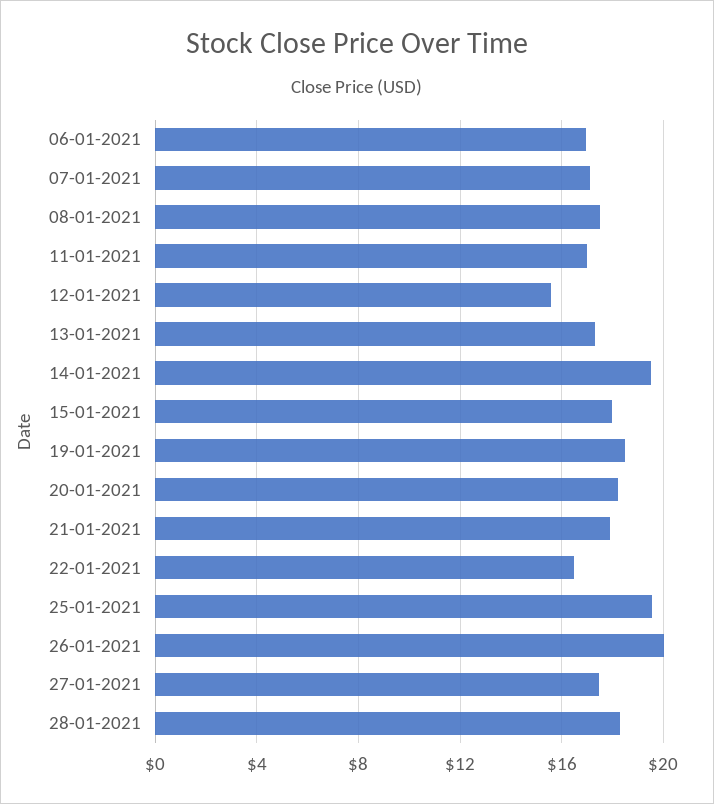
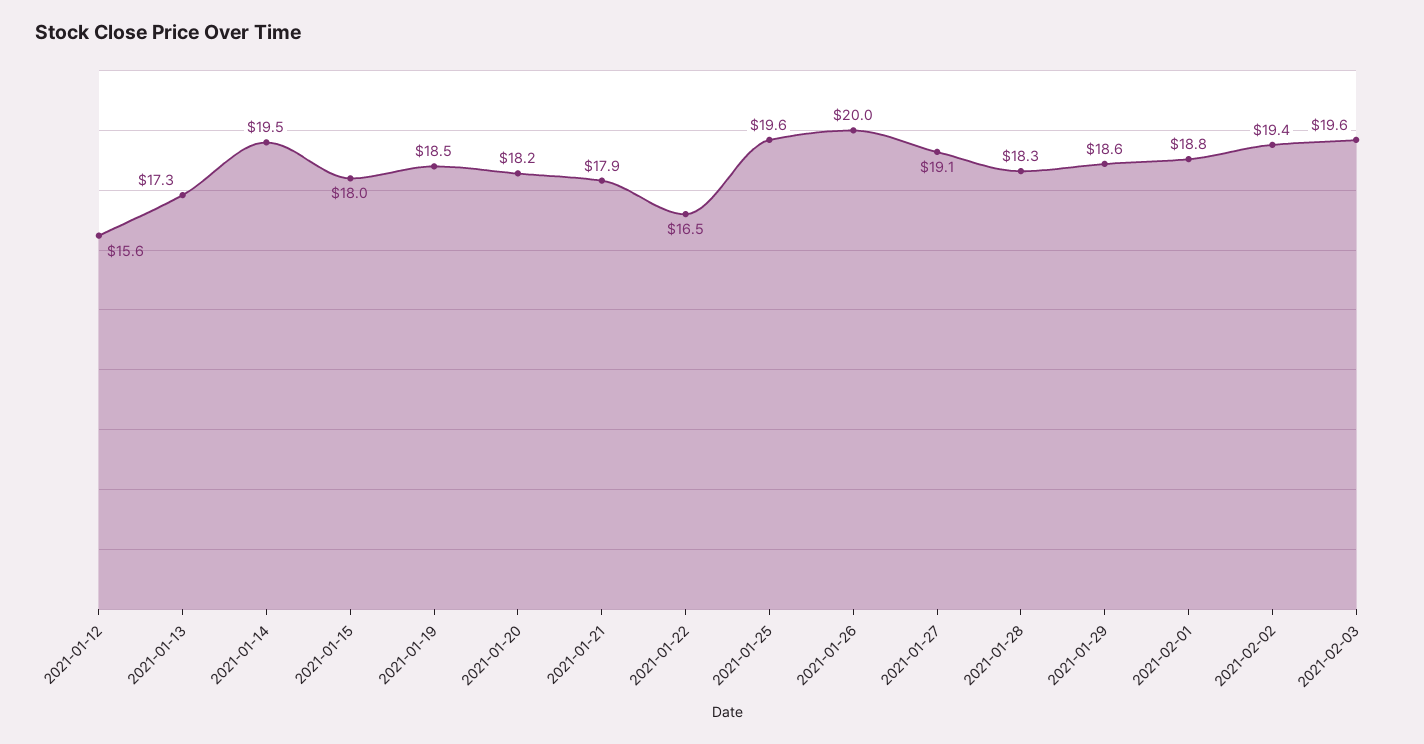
06-01-2021: 17 -> none
07-01-2021: 17 -> none
08-01-2021: 17.5 -> none
11-01-2021: 17 -> none
27-01-2021: 17.5 -> 19.1
2021-01-29: none -> 18.6
2021-02-01: none -> 18.8
2021-02-02: none -> 19.4
2021-02-03: none -> 19.6

